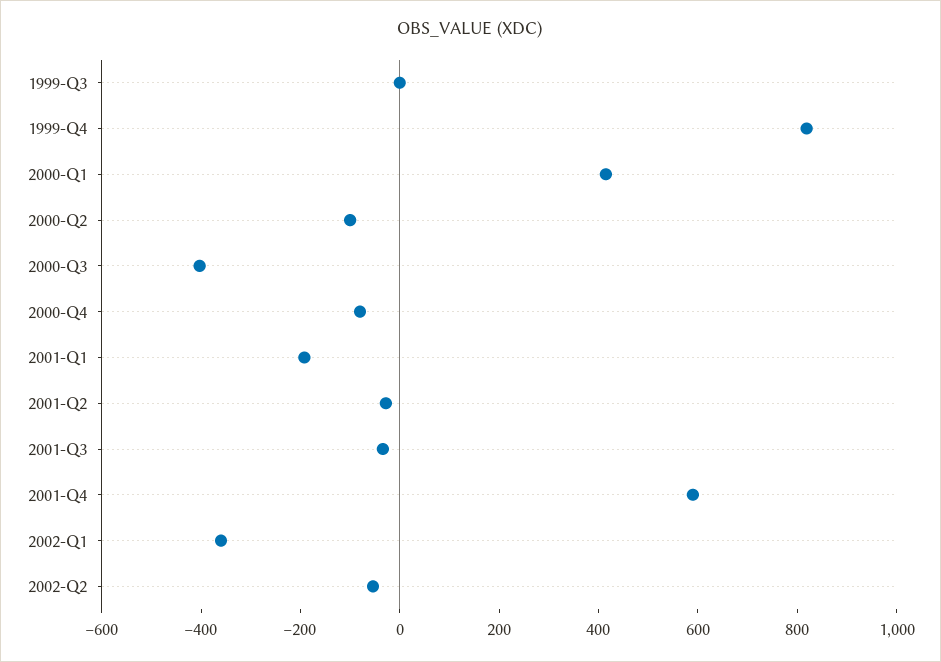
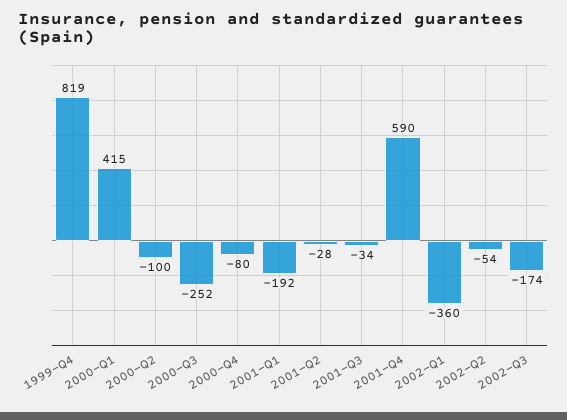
1999-Q3: 0 -> none
2000-Q3: -400 -> -252
2002-Q3: none -> -174

